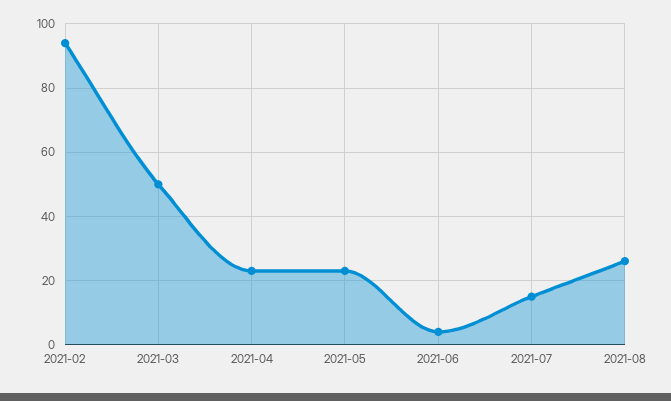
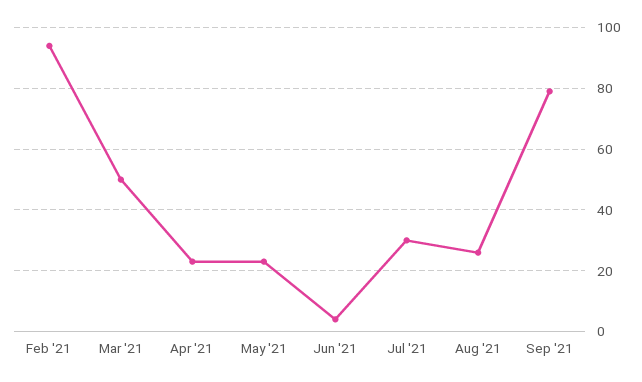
2021-07: 15 -> 30
Sep '21: none -> 80

